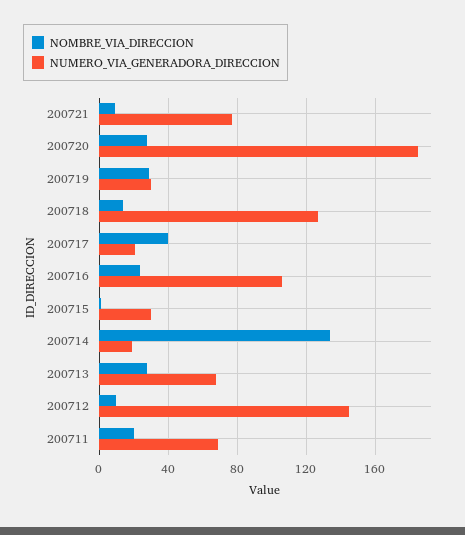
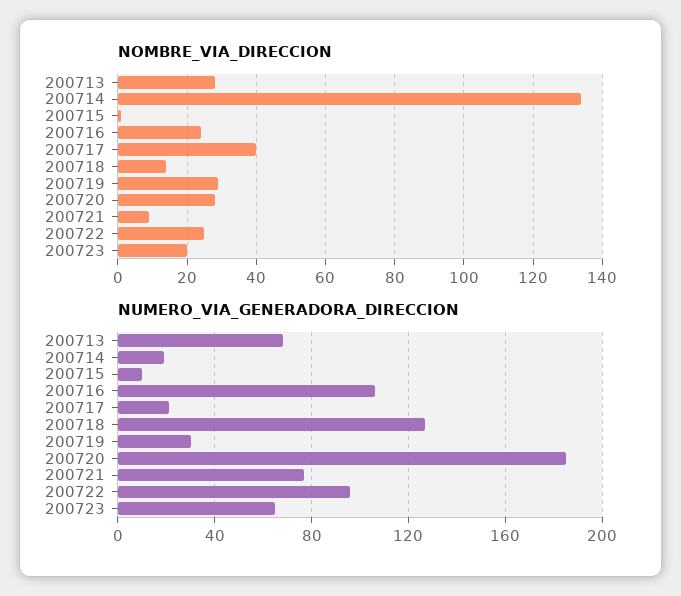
NUMERO_VIA_GENERADORA_DIRECCION, 200715: 30 -> 10
NOMBRE_VIA_DIRECCION, 200712: 10 -> none
NUMERO_VIA_GENERADORA_DIRECCION, 200712: 145 -> none
NOMBRE_VIA_DIRECCION, 200711: 20 -> none
NUMERO_VIA_GENERADORA_DIRECCION, 200711: 70 -> none
NOMBRE_VIA_DIRECCION, 200722: none -> 25
NOMBRE_VIA_DIRECCION, 200723: none -> 20
NUMERO_VIA_GENERADORA_DIRECCION, 200722: none -> 95
NUMERO_VIA_GENERADORA_DIRECCION, 200723: none -> 65

